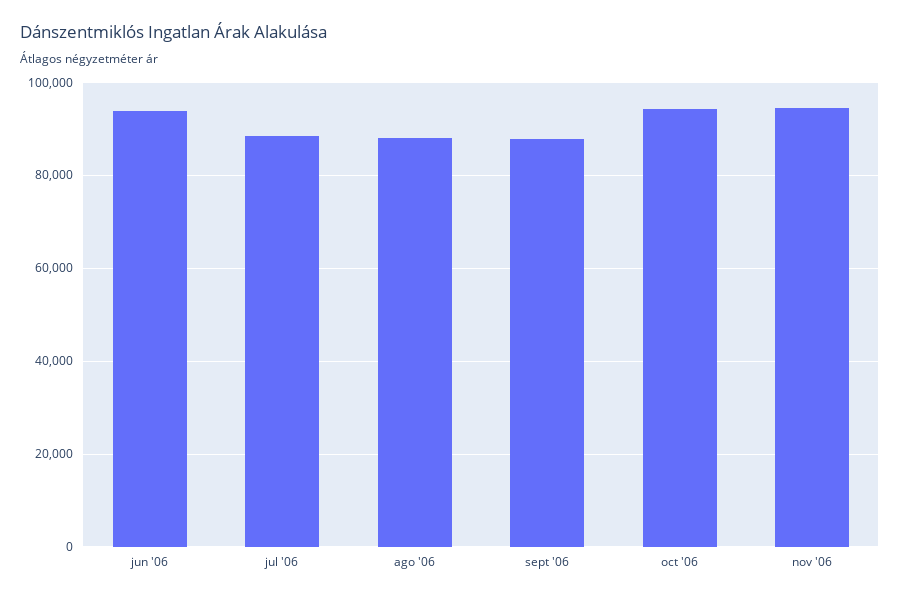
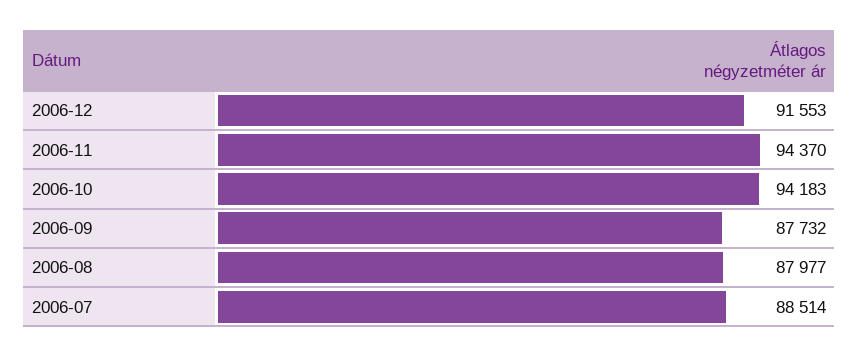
jun '06: 94000 -> none
2006-12: none -> 91553

